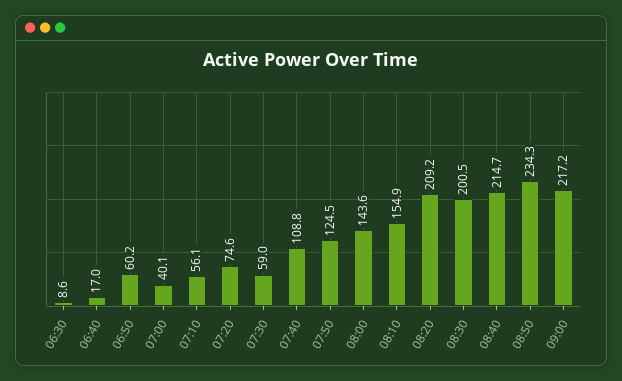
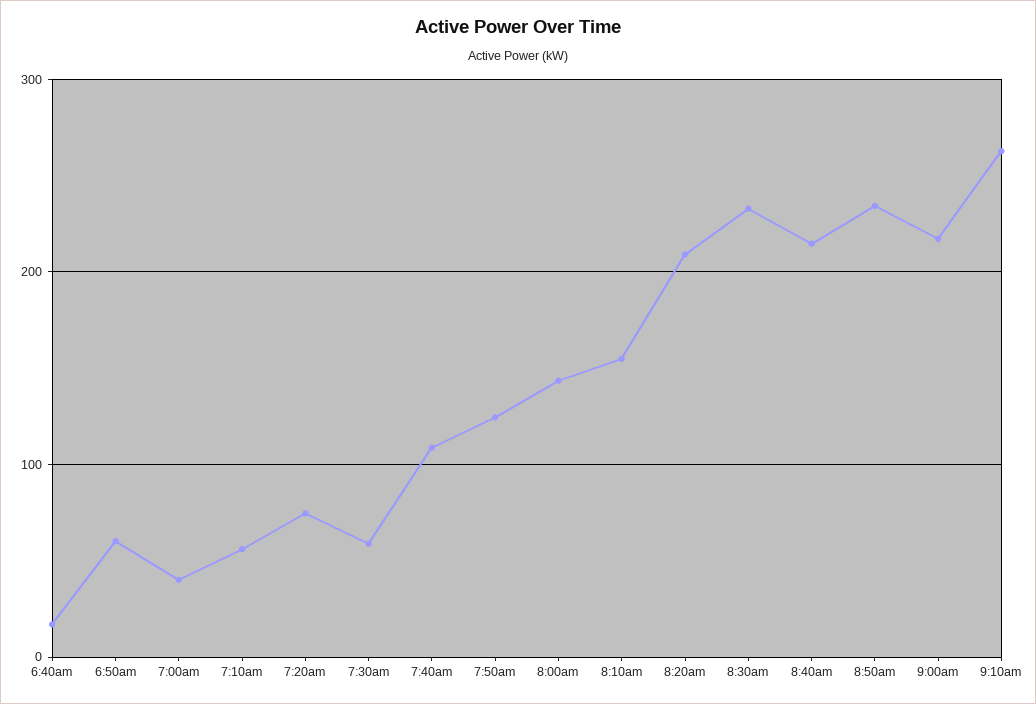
06:30: 8.6 -> none
08:30: 200.5 -> 230
9:10am: none -> 260

